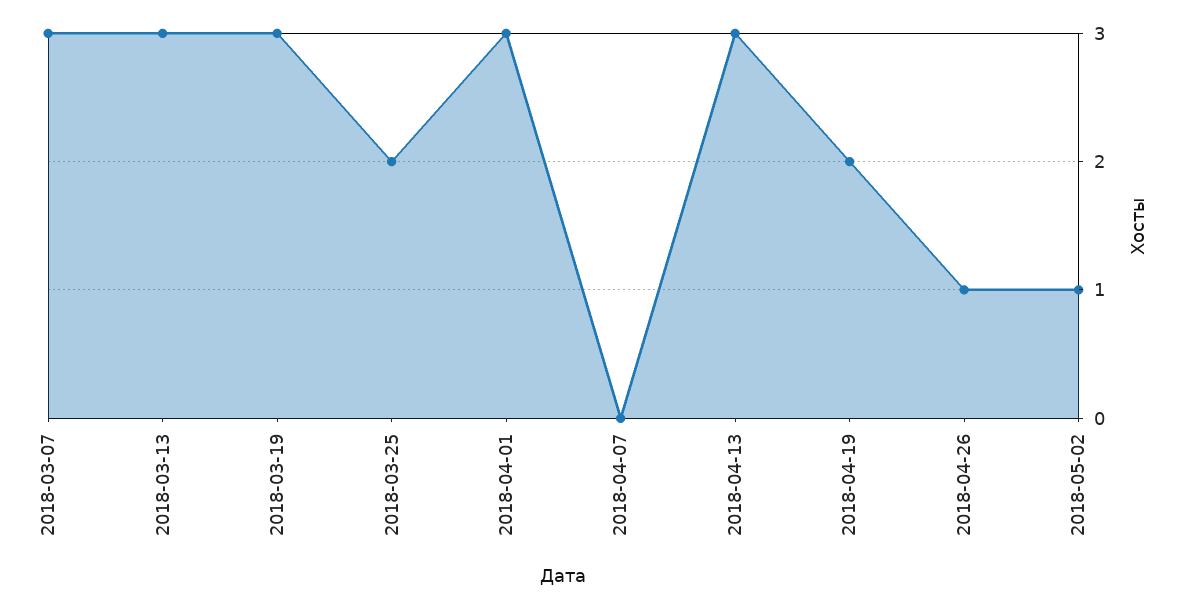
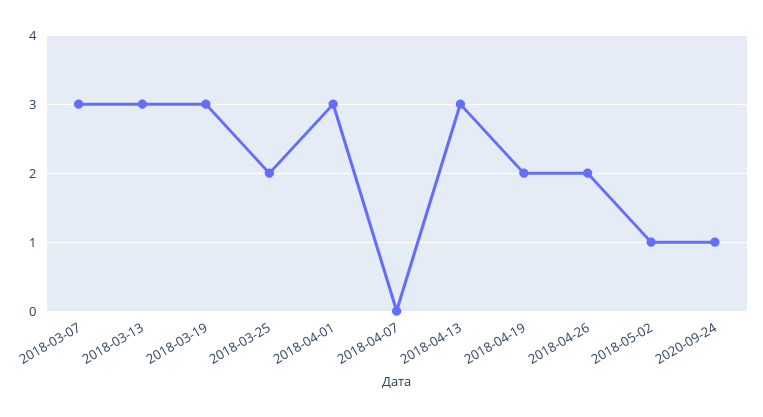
2018-04-26: 1 -> 2
2020-09-24: none -> 1

